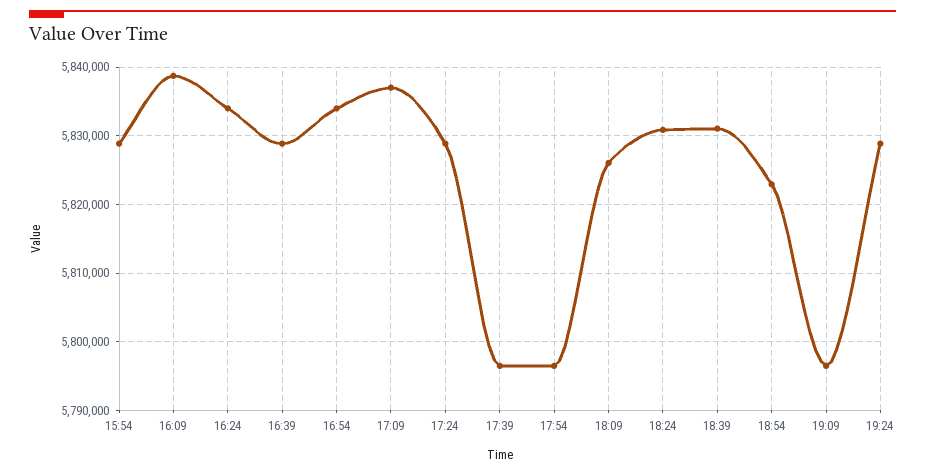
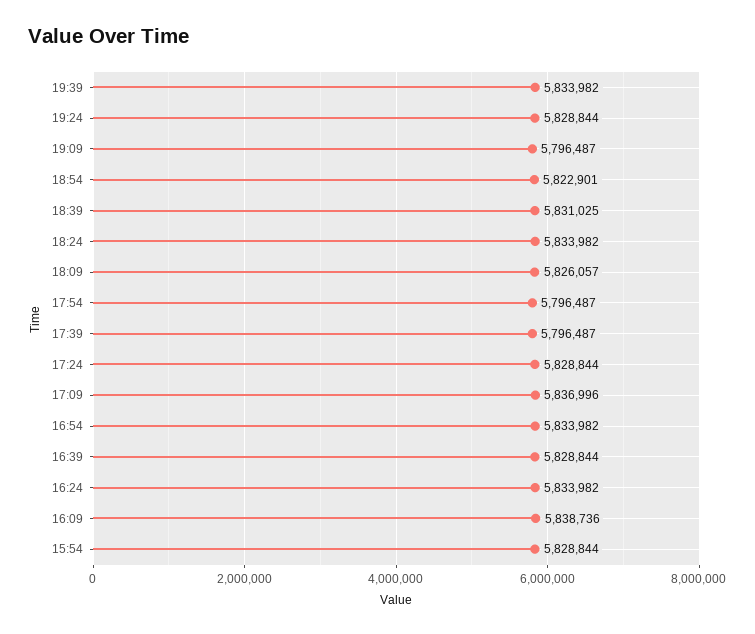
18:24: 5831000 -> 5833982
19:39: none -> 5833982

